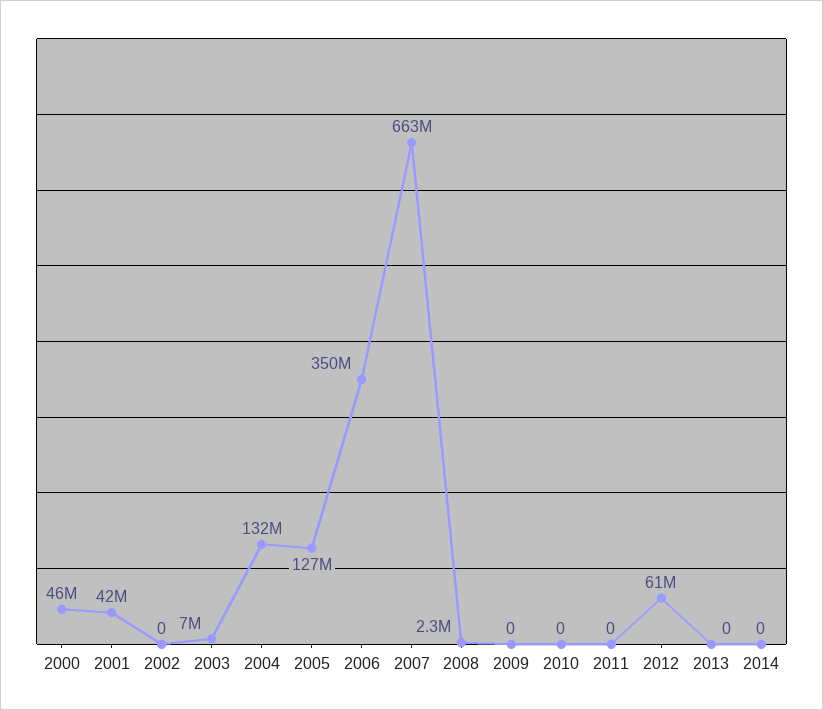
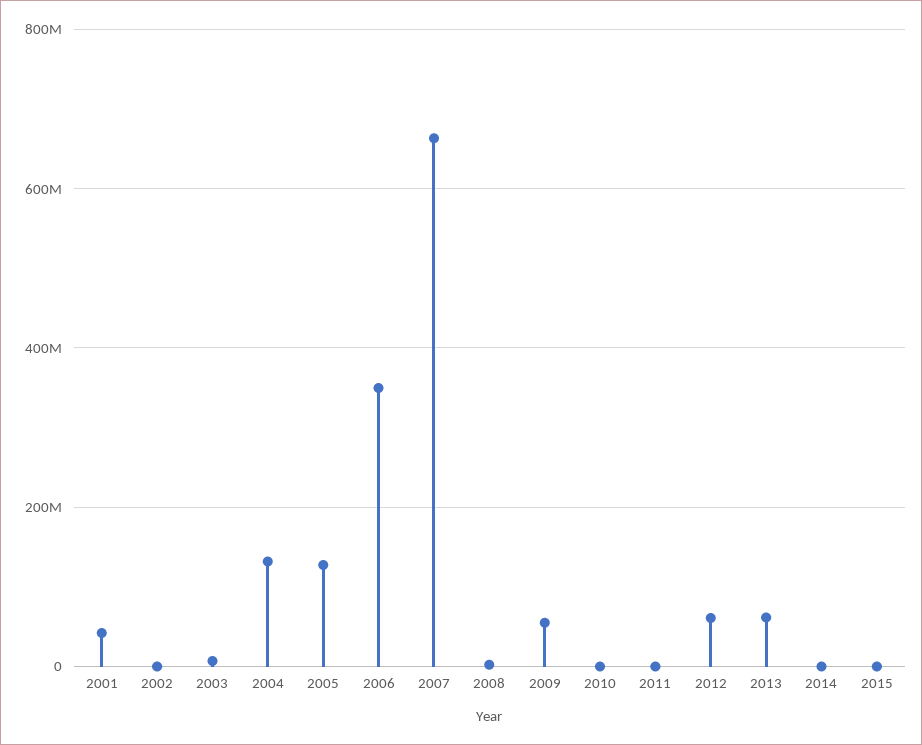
2000: 46000000 -> none
2009: 0 -> 60000000
2013: 0 -> 60000000
2015: none -> 0

